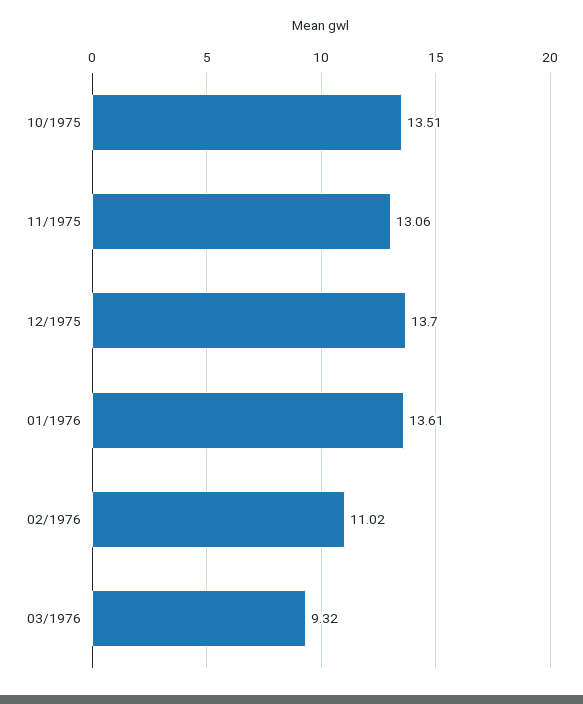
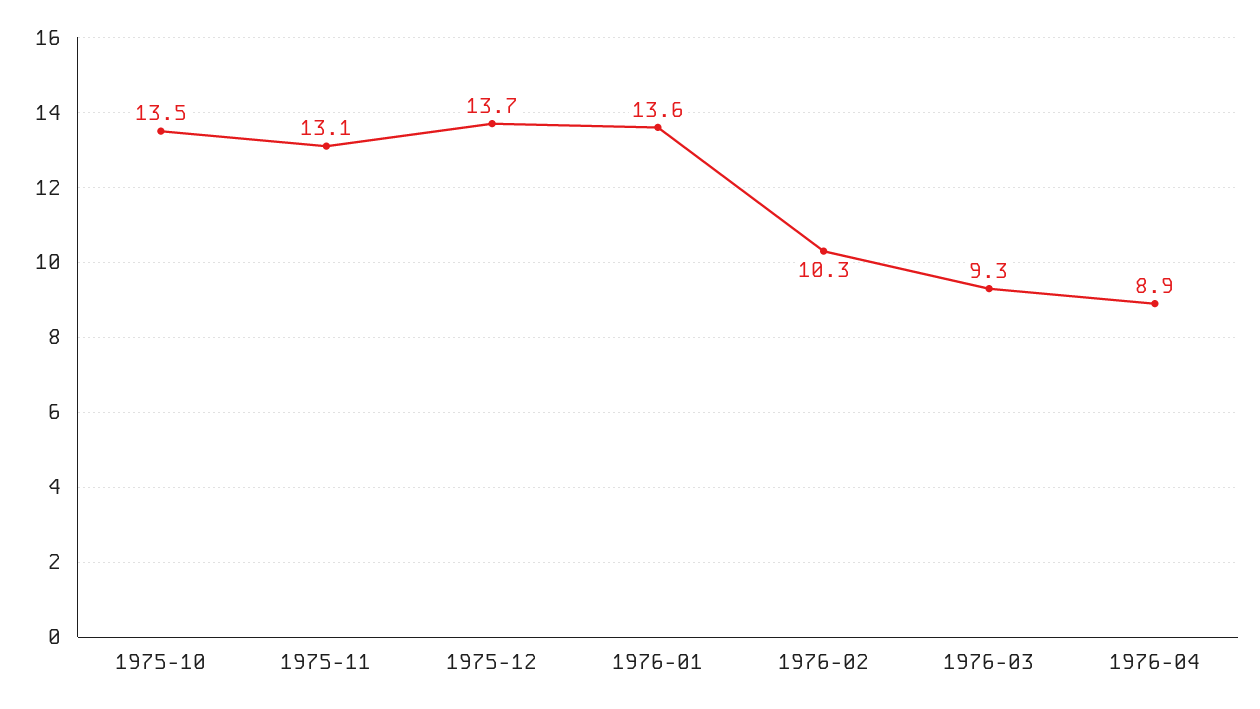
02/1976: 11.02 -> 10.3
1976-04: none -> 8.9

